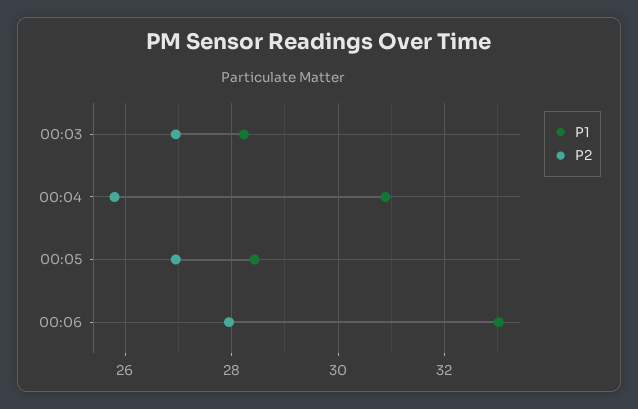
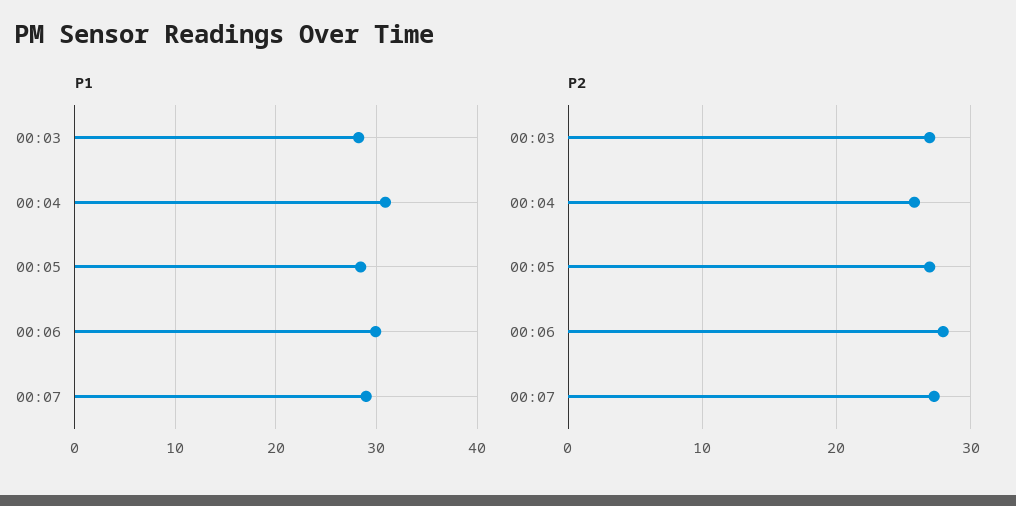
P1, 00:06: 33 -> 30
P1, 00:07: none -> 29
P2, 00:07: none -> 27

